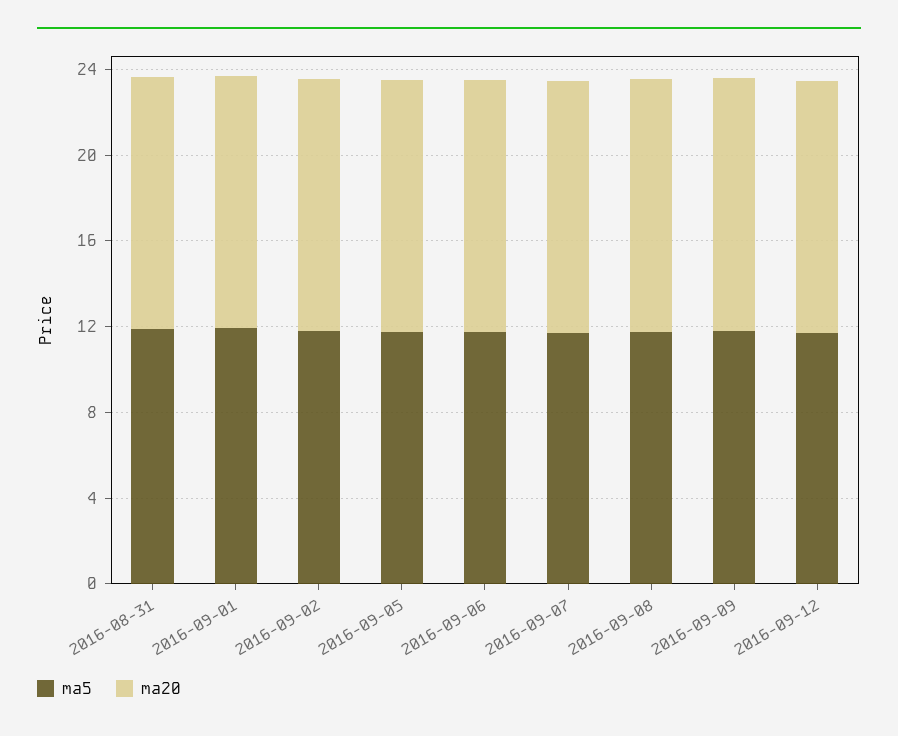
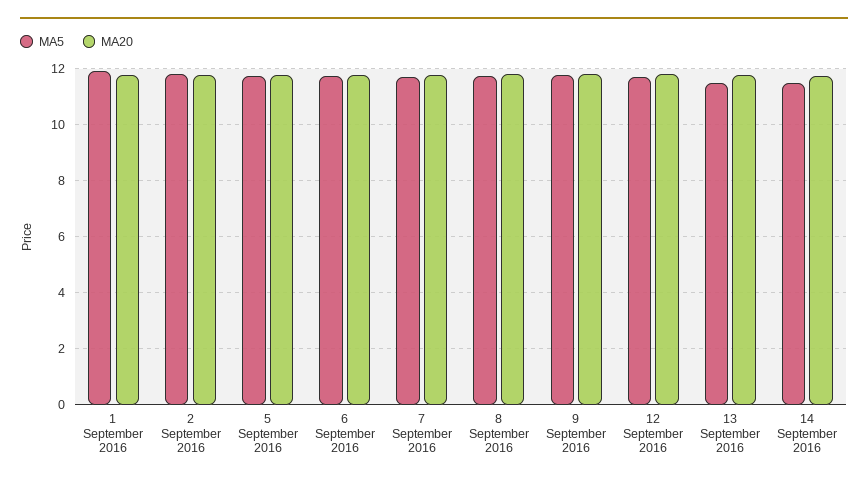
ma5, 2016-08-31: 12 -> none
ma20, 2016-08-31: 12 -> none
ma5, 13 September 2016: none -> 11.5
ma20, 13 September 2016: none -> 11.75
ma5, 14 September 2016: none -> 11.5
ma20, 14 September 2016: none -> 11.75

